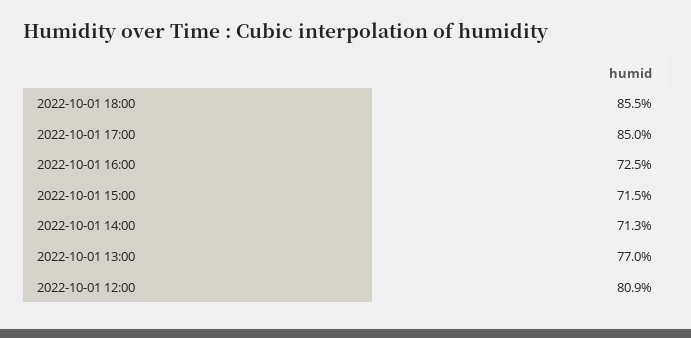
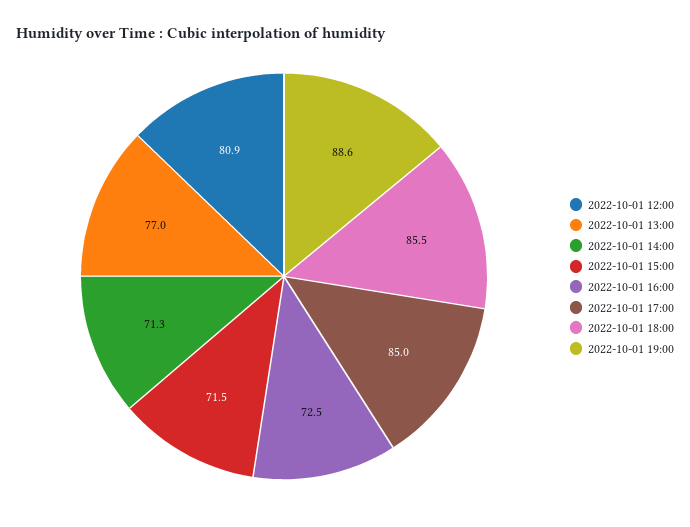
2022-10-01 19:00: none -> 88.6

